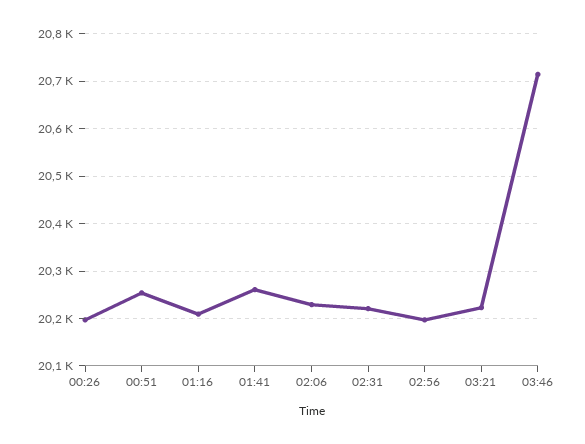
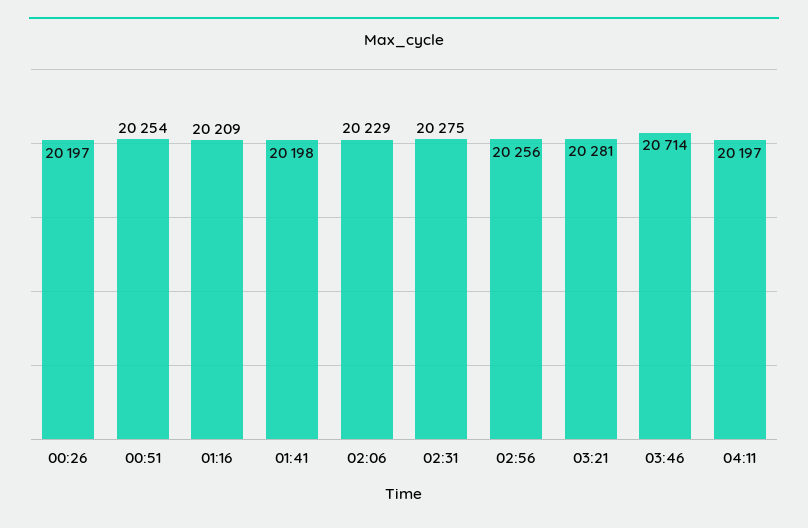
01:41: 20260 -> 20198
02:31: 20220 -> 20275
02:56: 20200 -> 20256
03:21: 20220 -> 20281
04:11: none -> 20197

